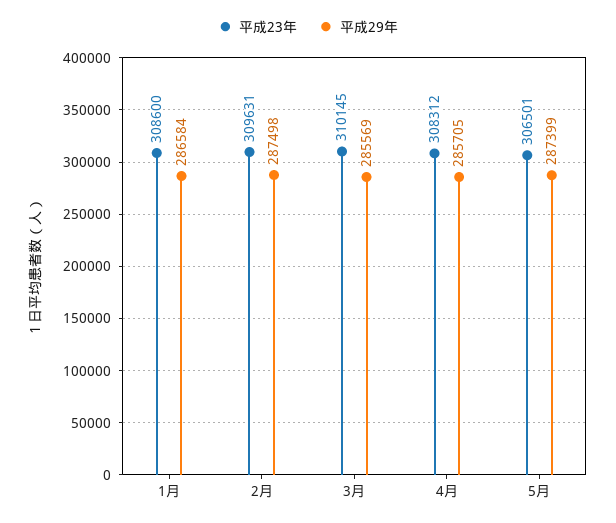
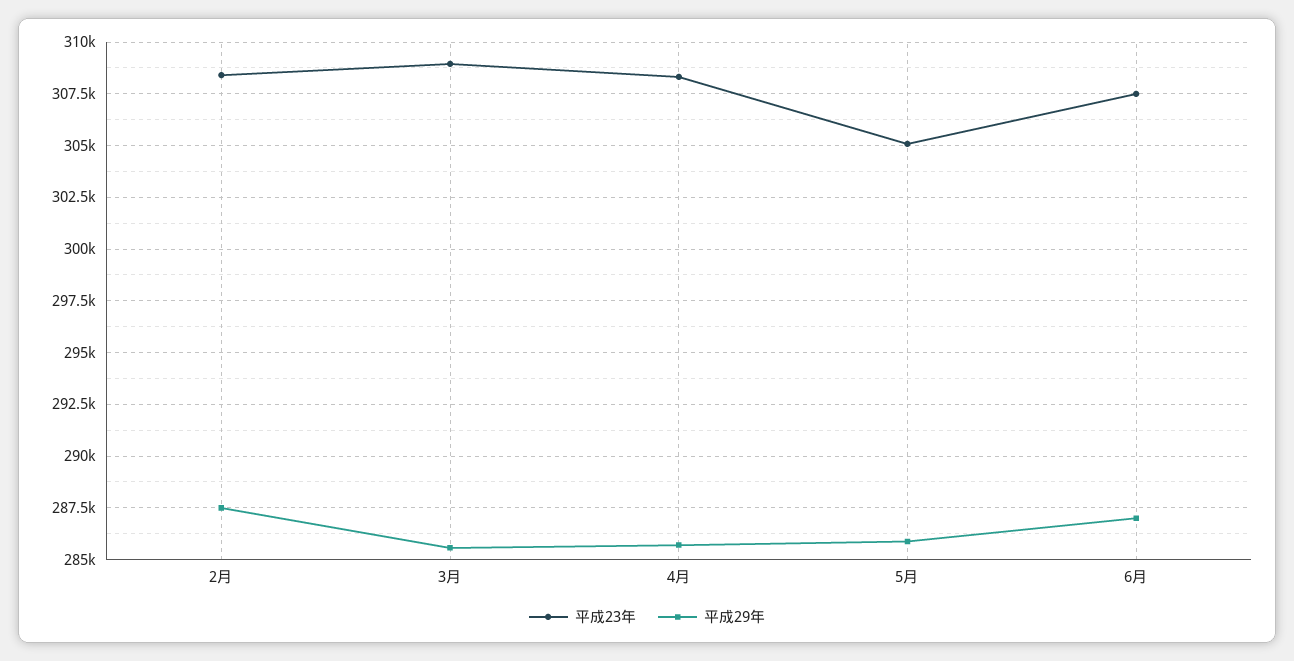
平成23年, 1月: 308600 -> none
平成29年, 1月: 286584 -> none
平成23年, 2月: 309631 -> 308500
平成23年, 3月: 310145 -> 309000
平成23年, 5月: 306501 -> 305000
平成29年, 5月: 287399 -> 286000
平成23年, 6月: none -> 307500
平成29年, 6月: none -> 287000

